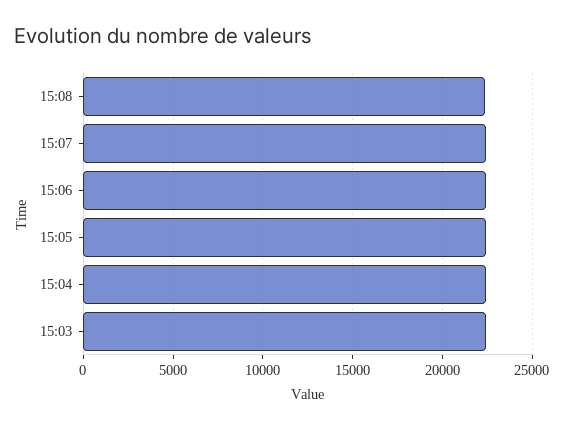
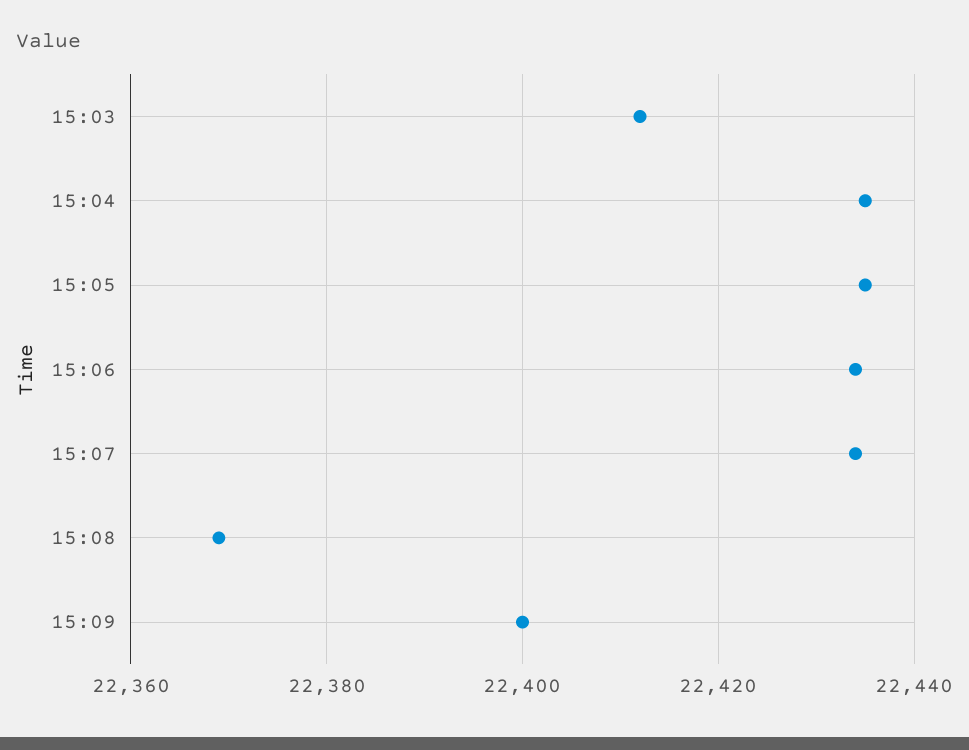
15:09: none -> 22400

